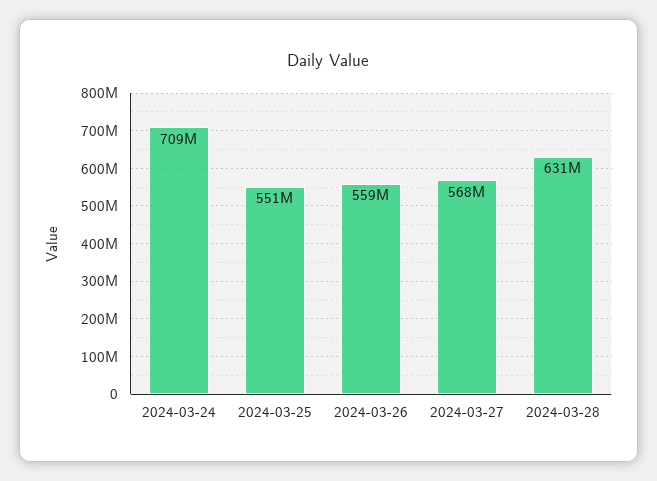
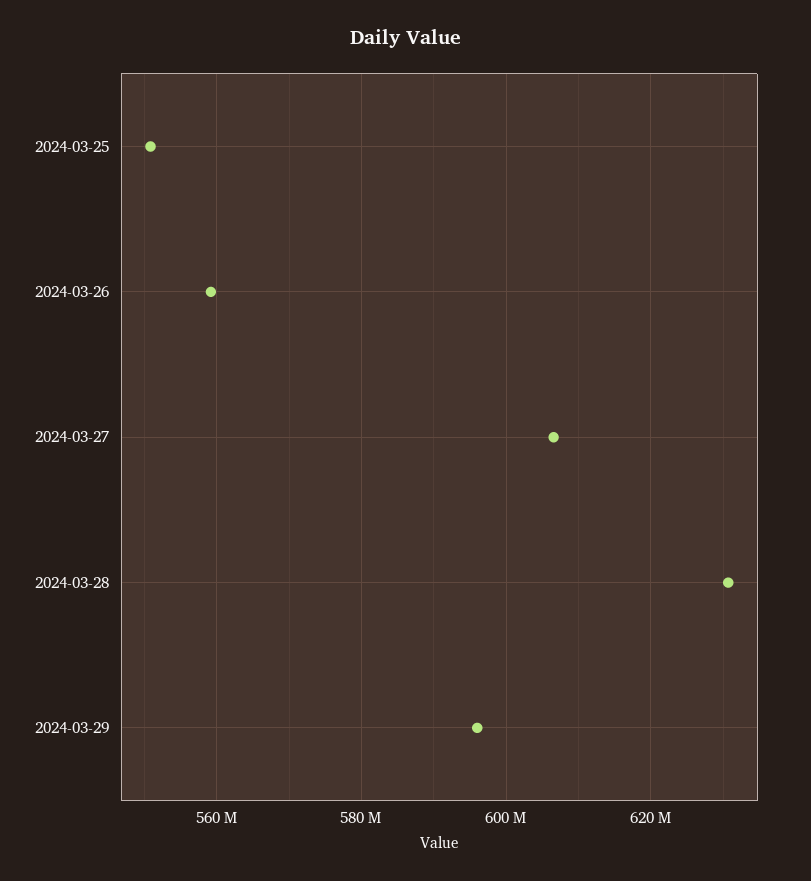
2024-03-24: 709000000 -> none
2024-03-27: 568000000 -> 606000000
2024-03-29: none -> 596000000

